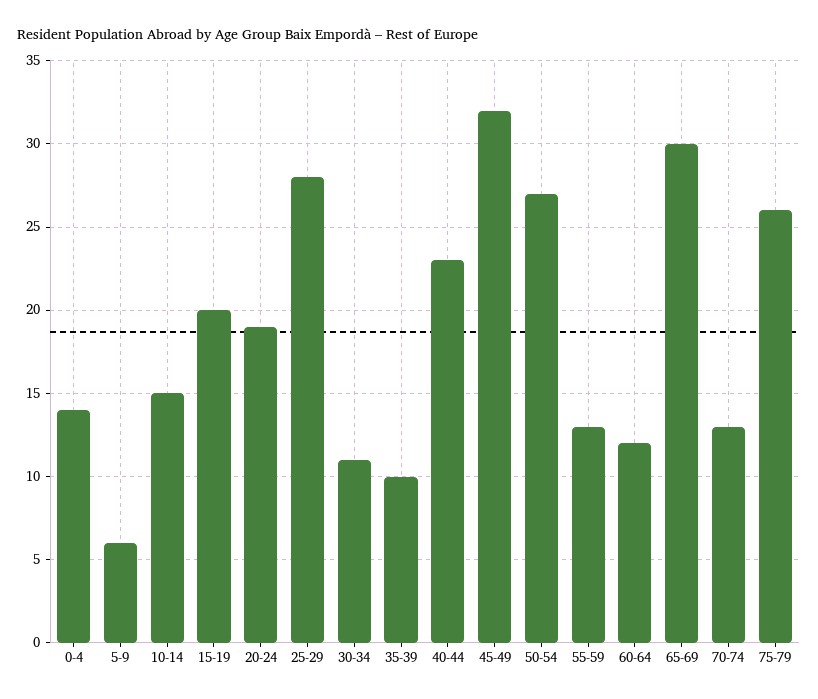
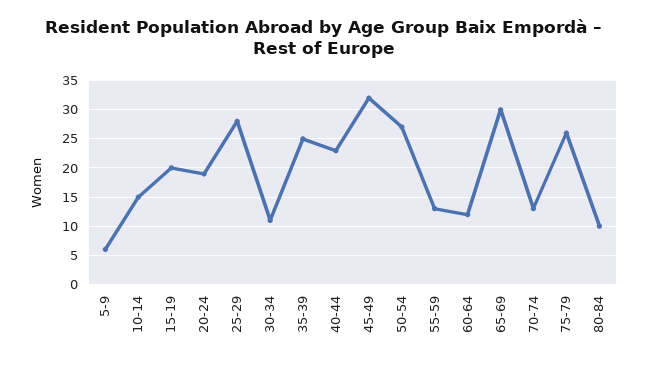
0-4: 14 -> none
35-39: 10 -> 25
80-84: none -> 10

